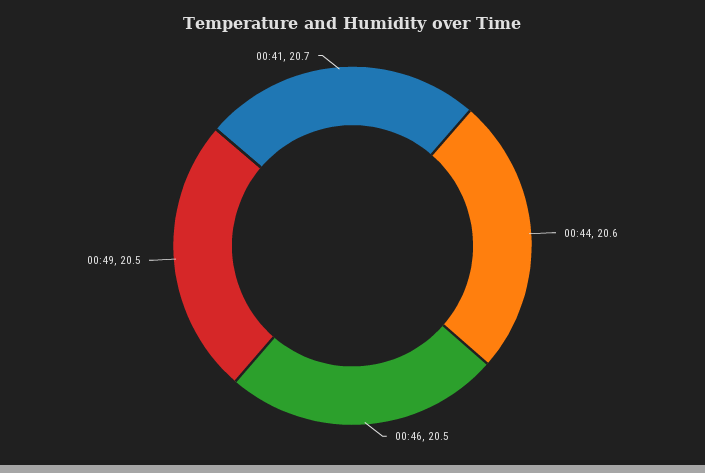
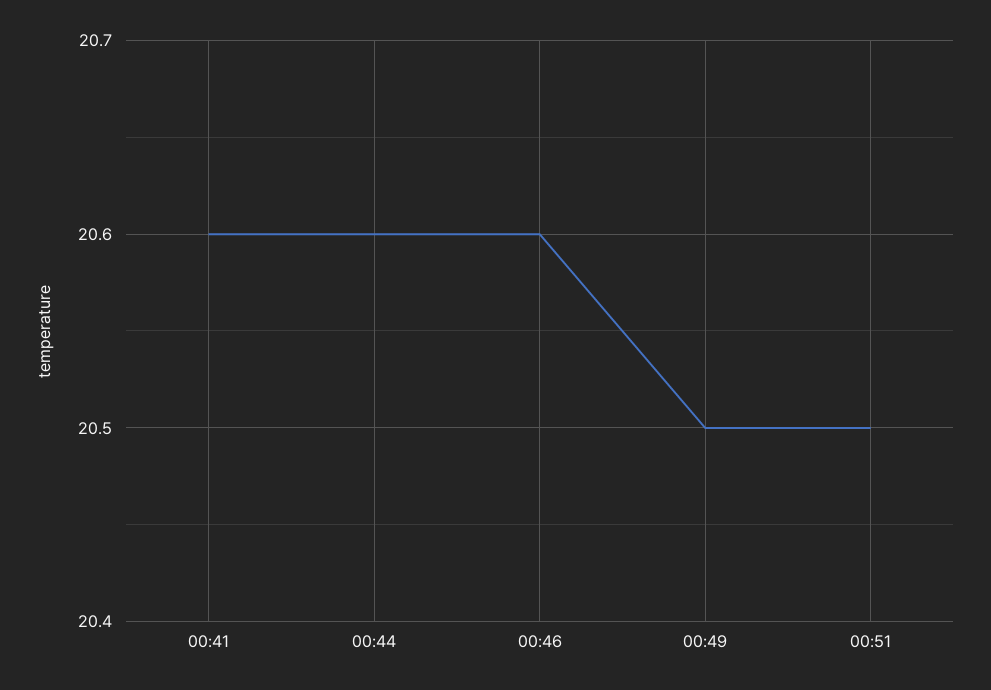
00:46: 20.5 -> 20.6
00:41: 20.7 -> 20.6
00:51: none -> 20.5

